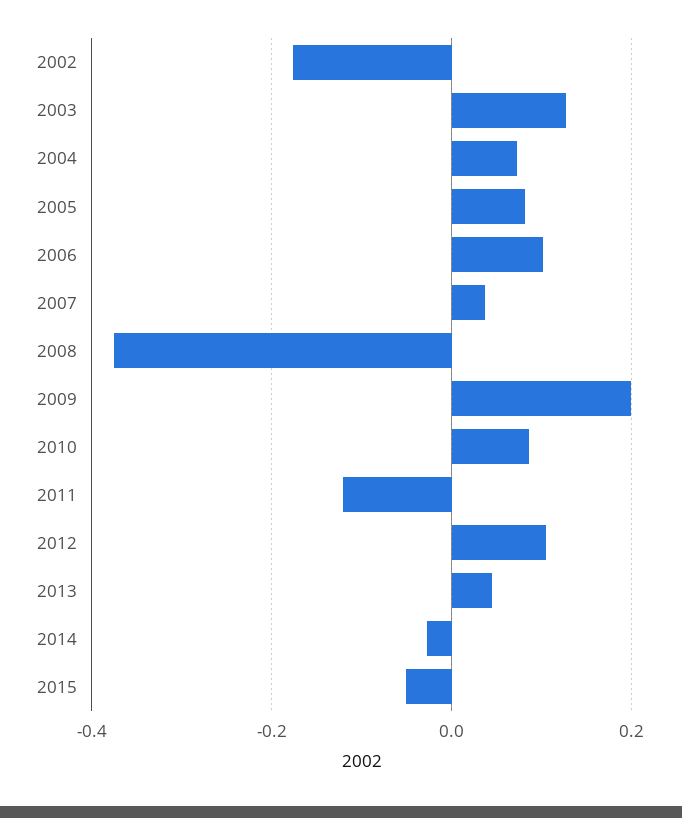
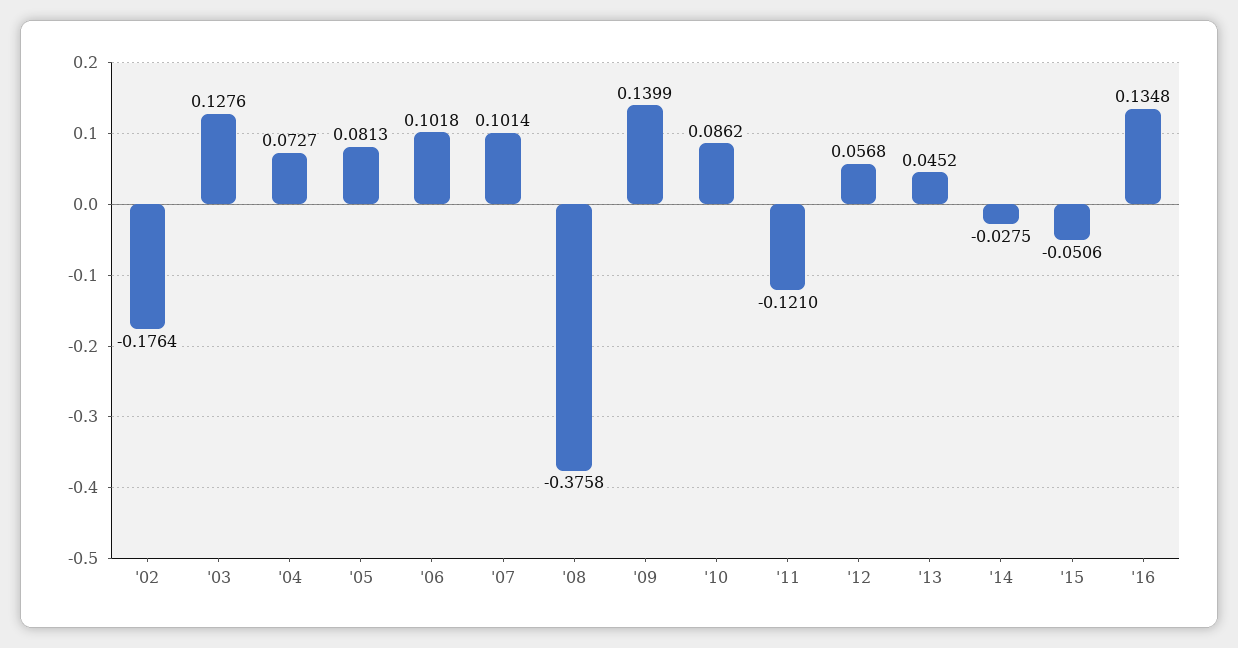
2007: 0.04 -> 0.1014
2009: 0.2 -> 0.1399
2012: 0.1 -> 0.0568
'16: none -> 0.1348

